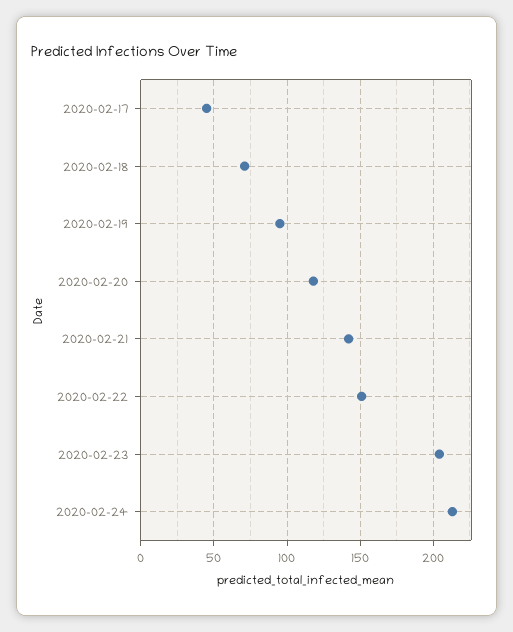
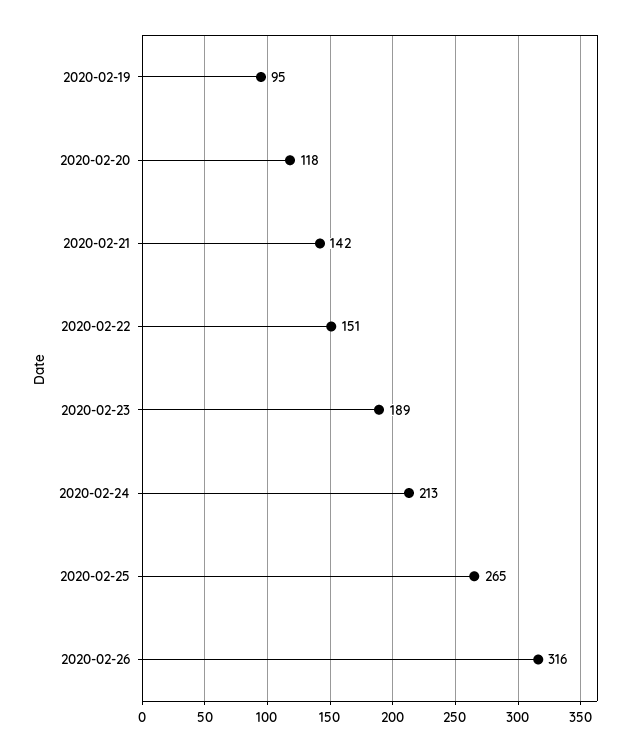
2020-02-17: 45 -> none
2020-02-18: 70 -> none
2020-02-23: 205 -> 189
2020-02-25: none -> 265
2020-02-26: none -> 316

